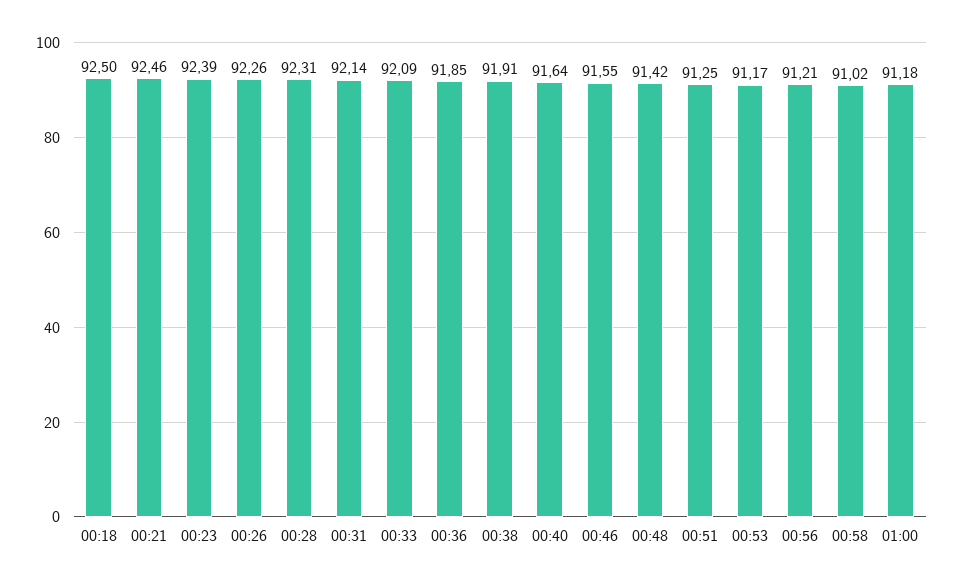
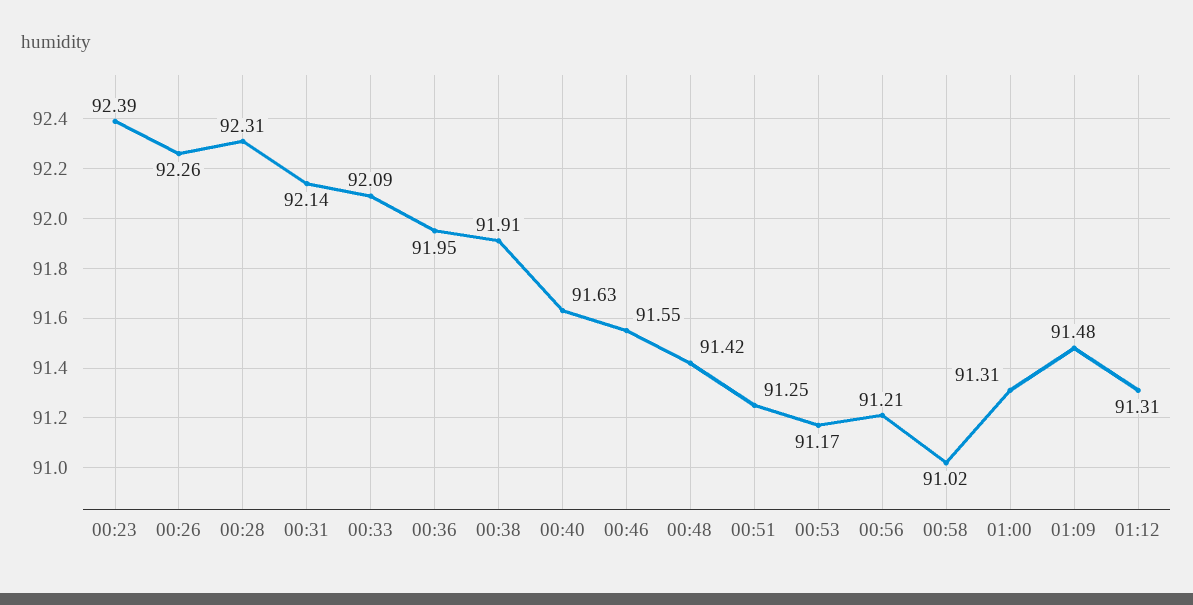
00:18: 92.5 -> none
00:21: 92.46 -> none
00:36: 91.85 -> 91.95
00:40: 91.64 -> 91.63
01:00: 91.18 -> 91.31
01:09: none -> 91.48
01:12: none -> 91.31

